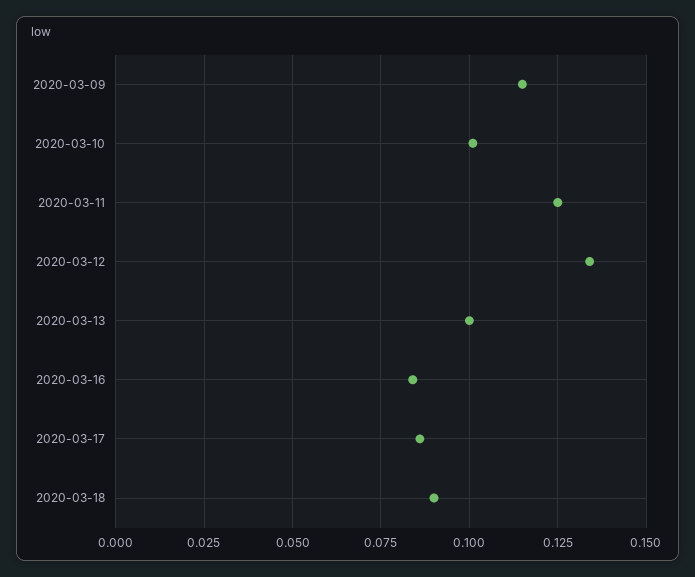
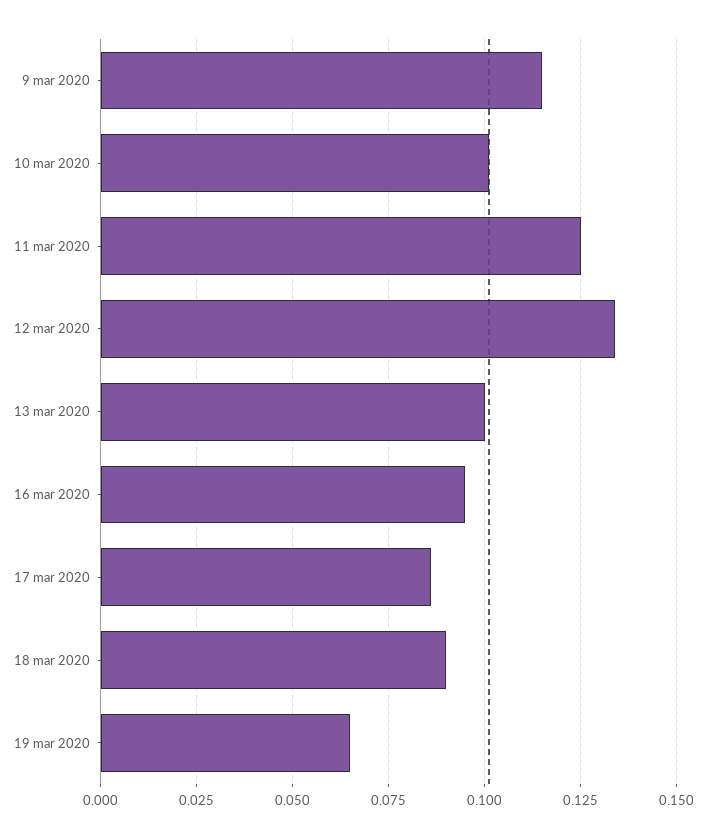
2020-03-16: 0.085 -> 0.095
19 mar 2020: none -> 0.065

